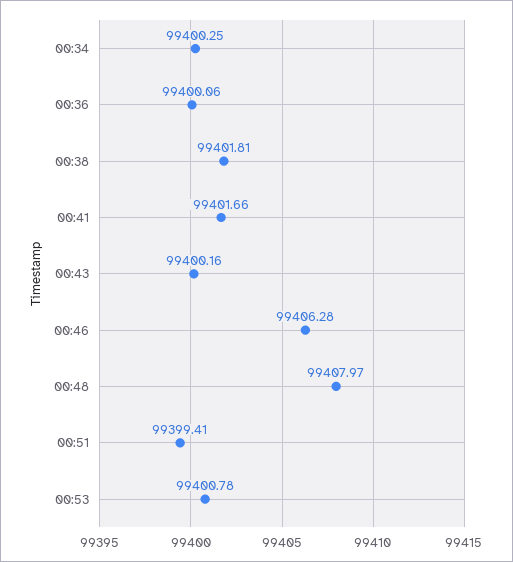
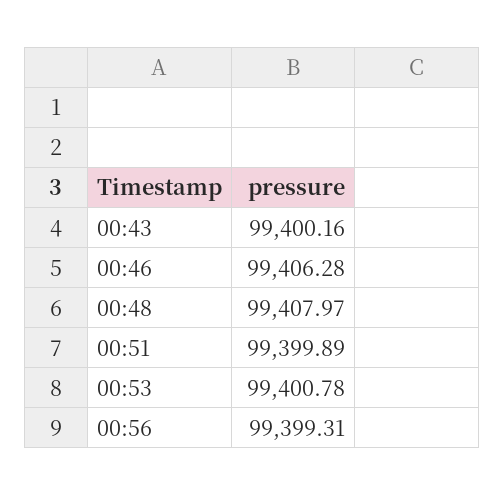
00:34: 99400.25 -> none
00:36: 99400.06 -> none
00:38: 99401.81 -> none
00:41: 99401.66 -> none
00:51: 99399.41 -> 99399.89
00:56: none -> 99399.31

